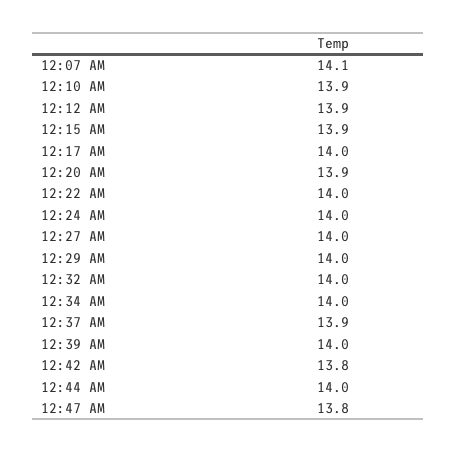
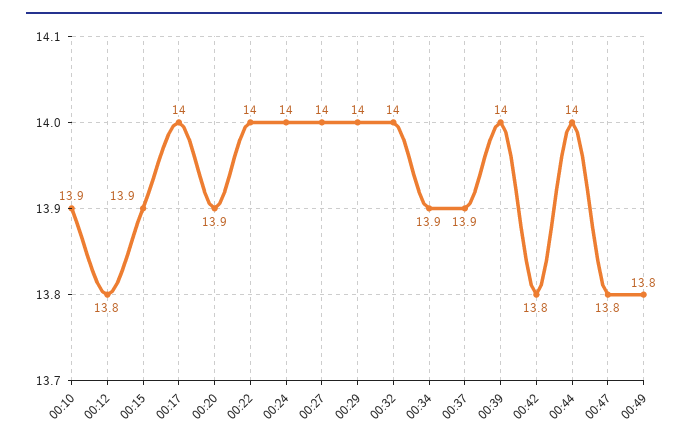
12:07 AM: 14.1 -> none
12:12 AM: 13.9 -> 13.8
12:34 AM: 14 -> 13.9
00:49: none -> 13.8

